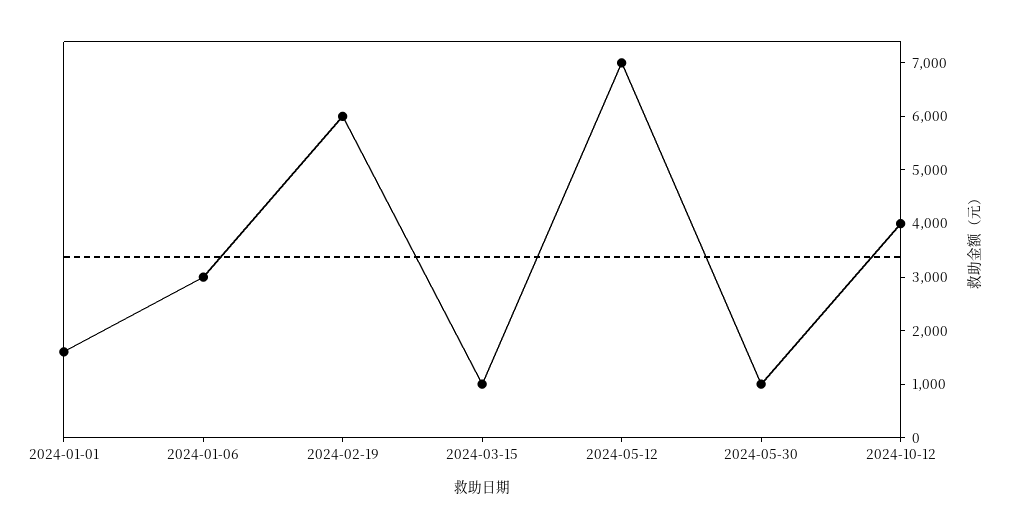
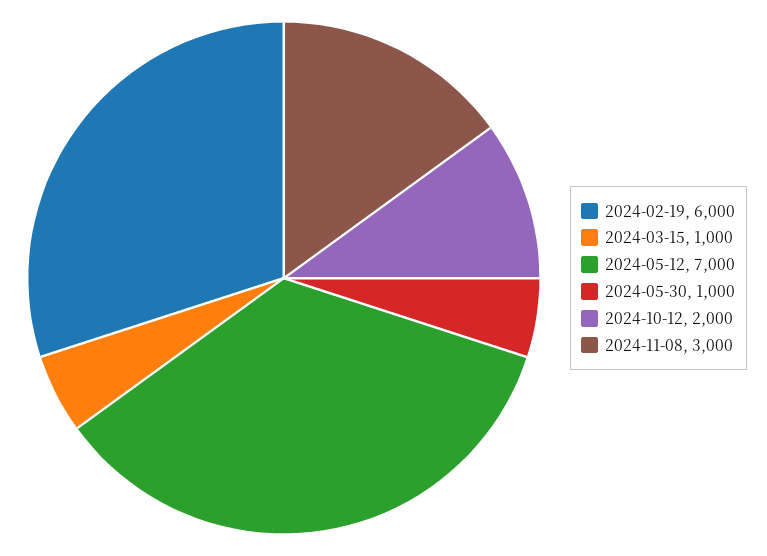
2024-01-01: 1600 -> none
2024-01-06: 3000 -> none
2024-10-12: 4000 -> 2000
2024-11-08: none -> 3000

